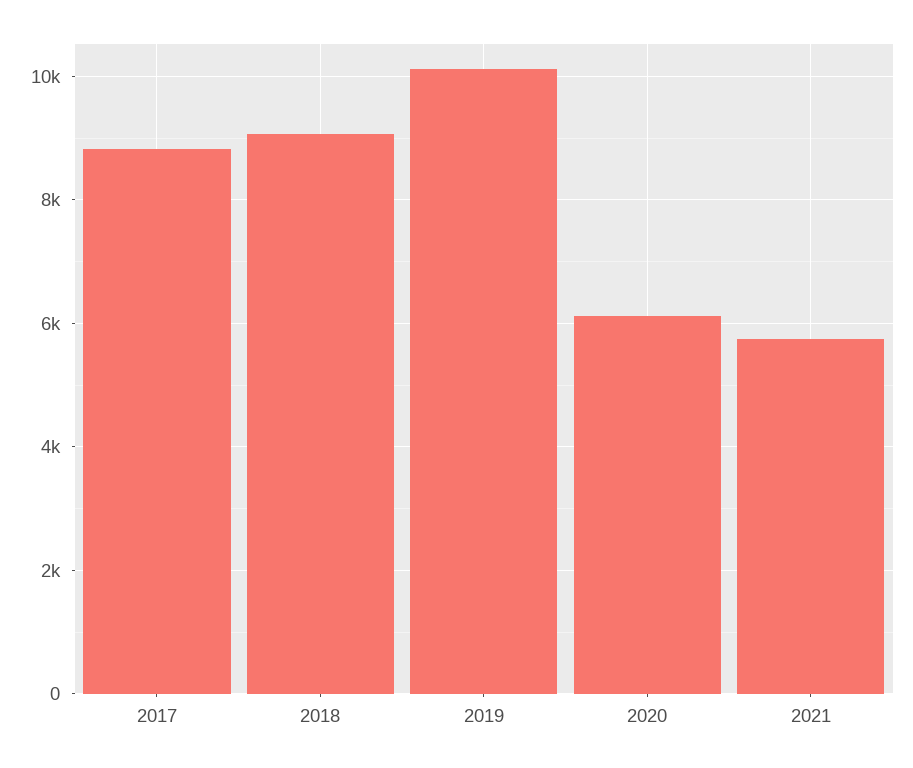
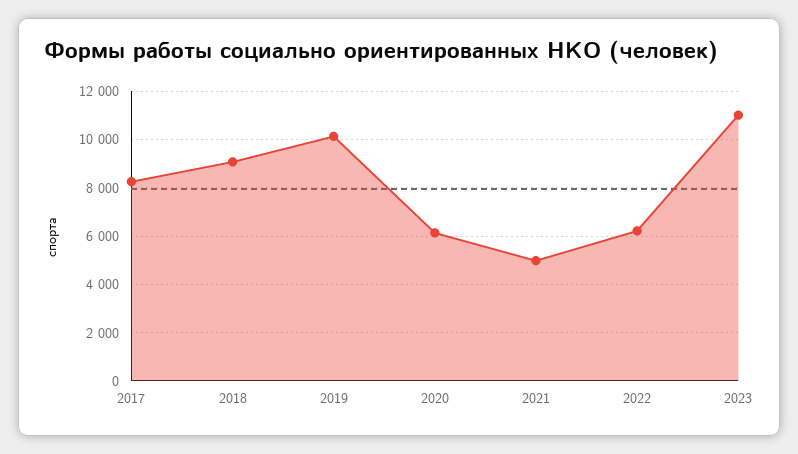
2017: 8800 -> 8250
2021: 5800 -> 5000
2022: none -> 6250
2023: none -> 11000

